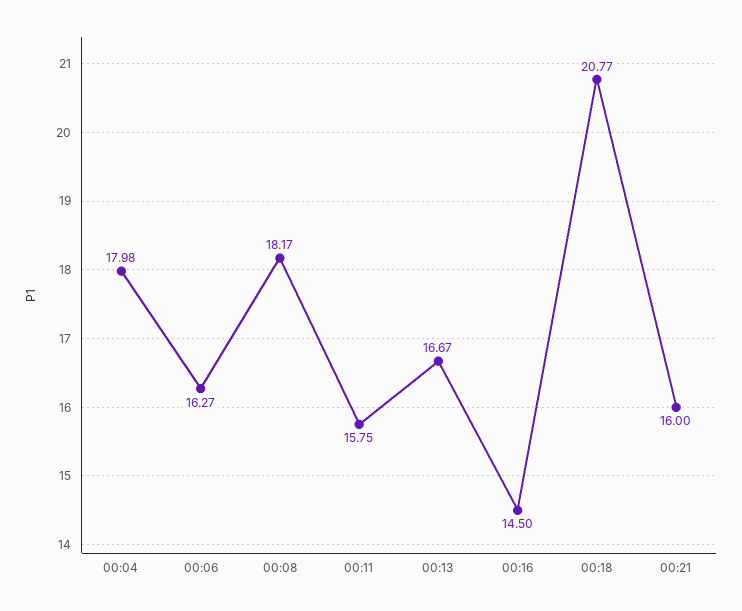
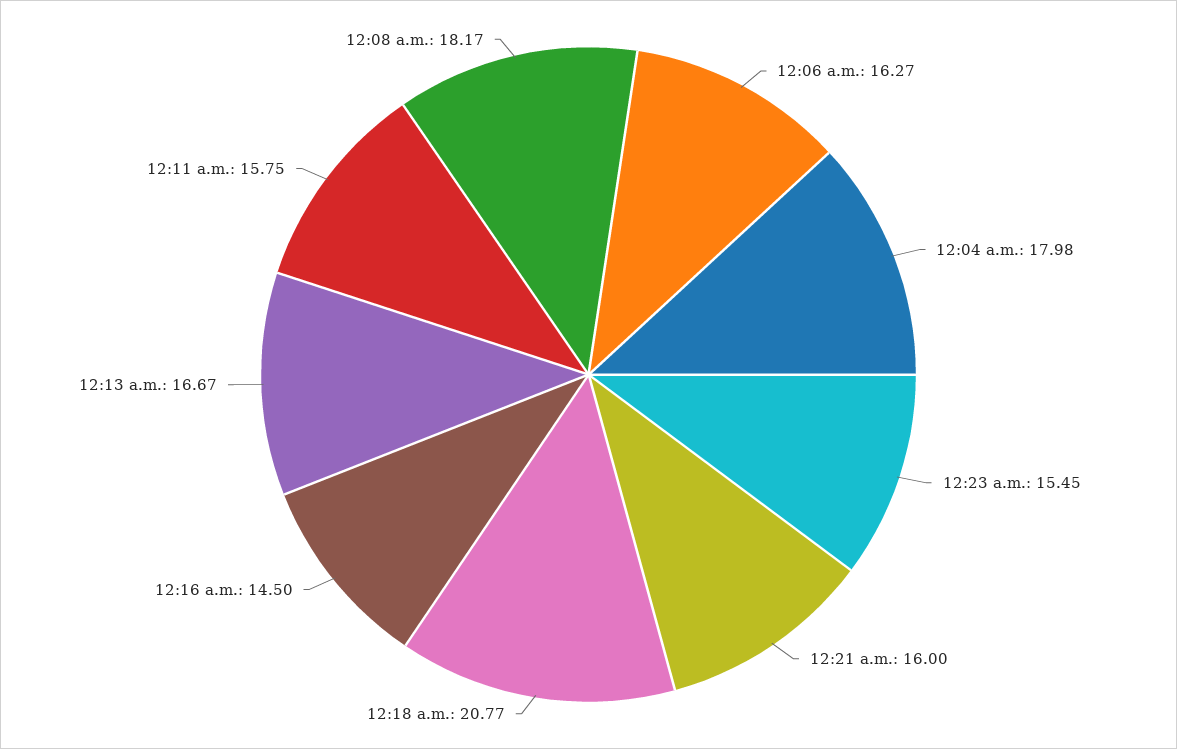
12:23 a.m.: none -> 15.45

